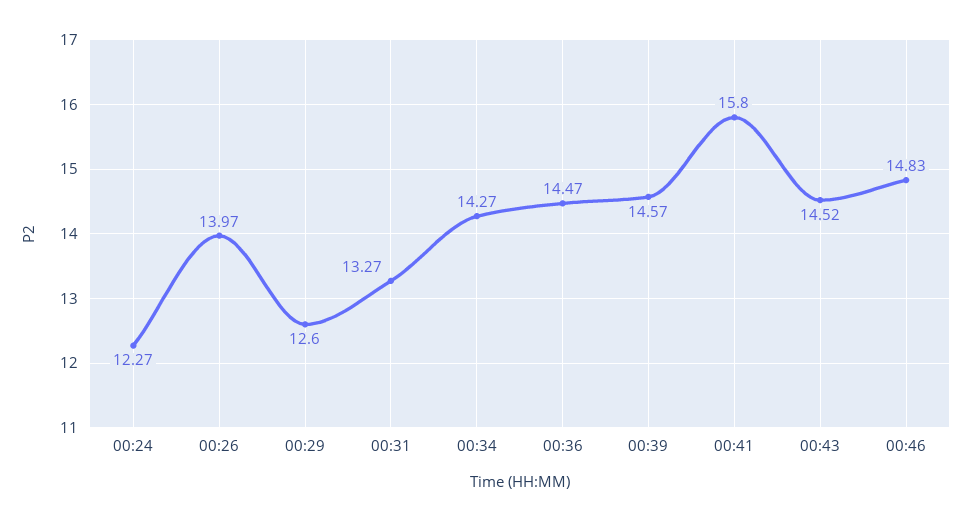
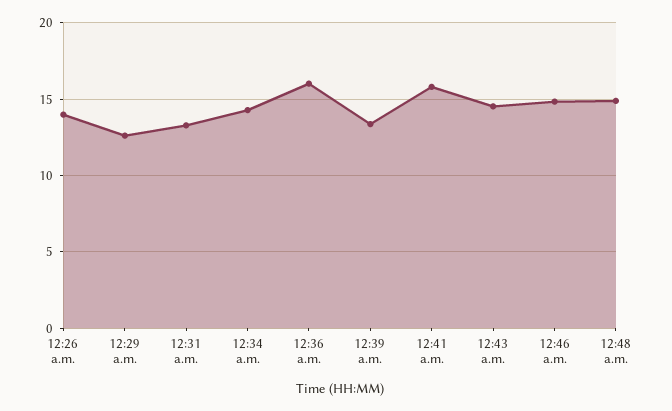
00:24: 12.27 -> none
00:36: 14.47 -> 16
00:39: 14.57 -> 13.5
12:48 a.m.: none -> 15

